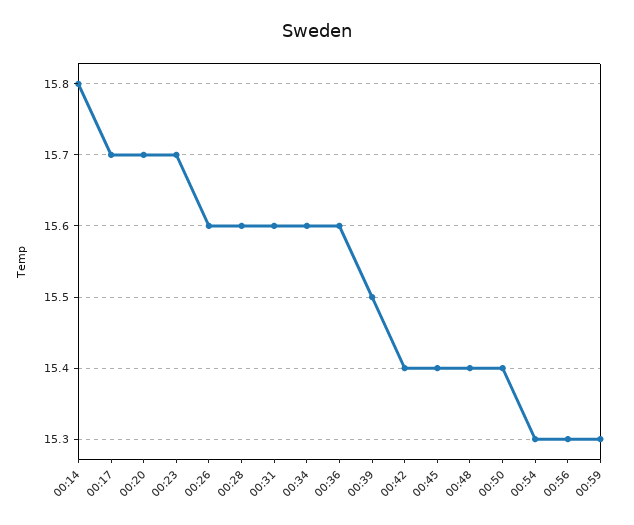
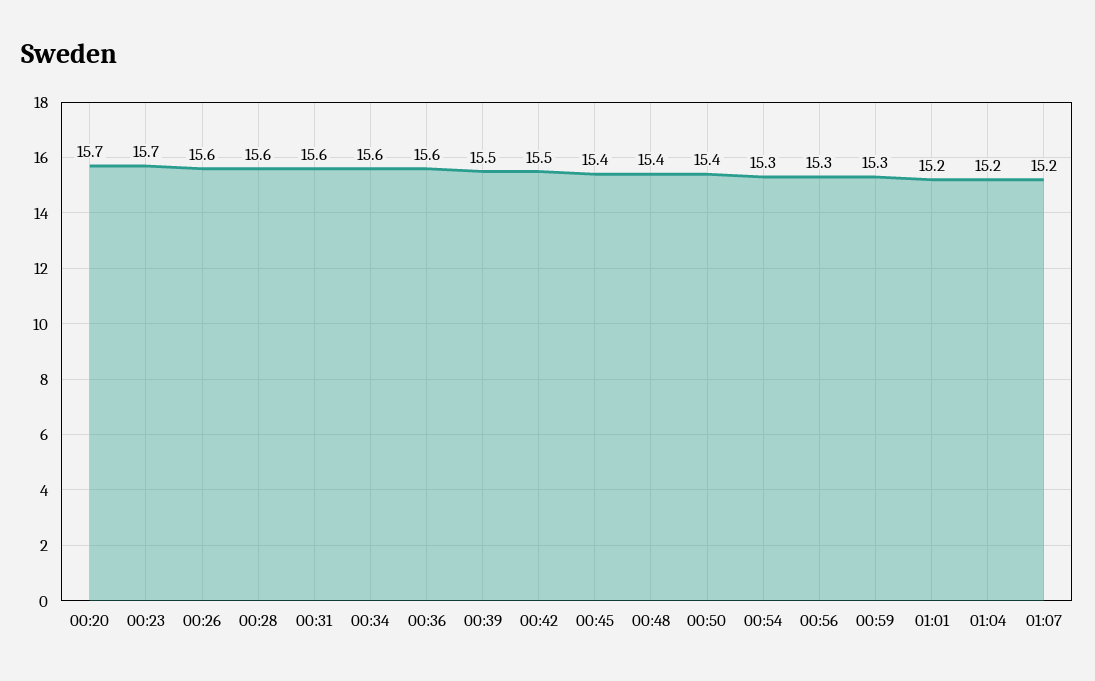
00:14: 15.8 -> none
00:17: 15.7 -> none
00:42: 15.4 -> 15.5
01:01: none -> 15.2
01:04: none -> 15.2
01:07: none -> 15.2

